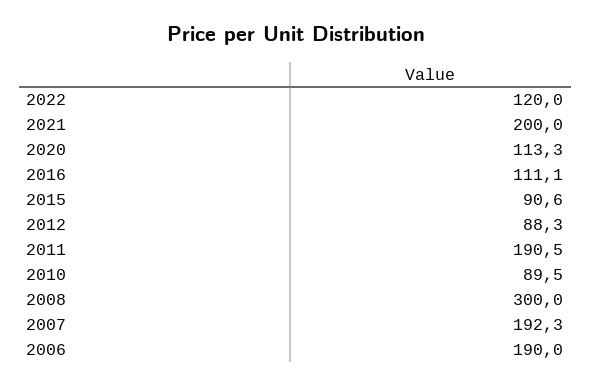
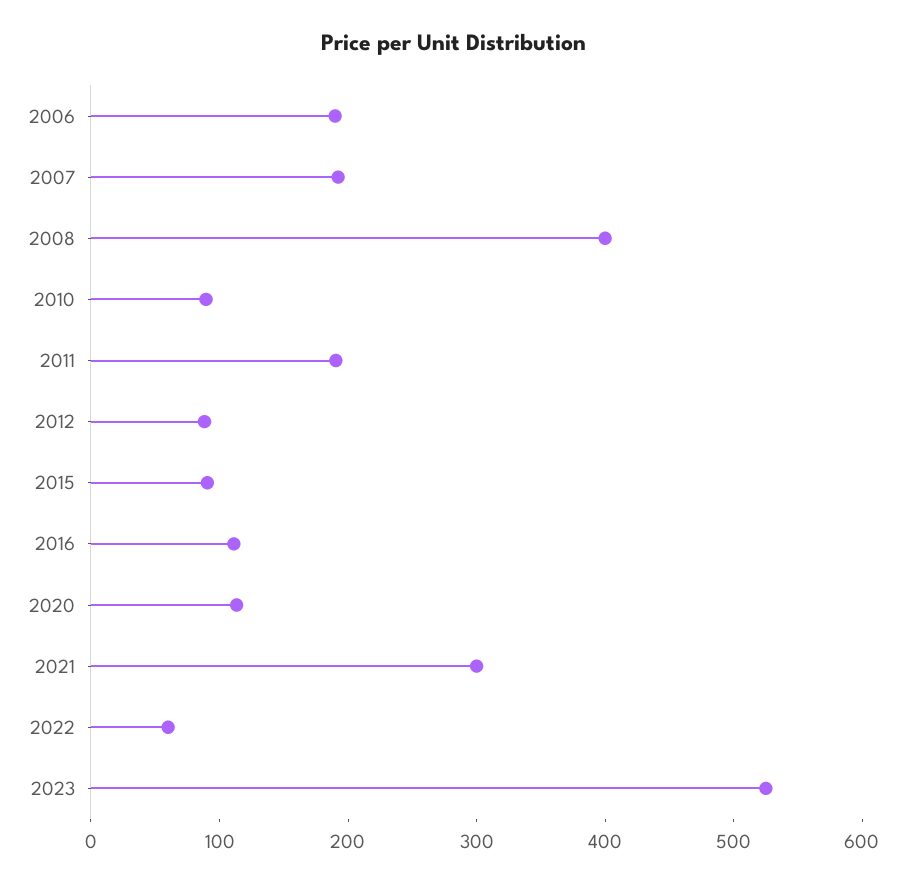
2022: 120 -> 60
2021: 200 -> 300
2008: 300 -> 400
2023: none -> 520

